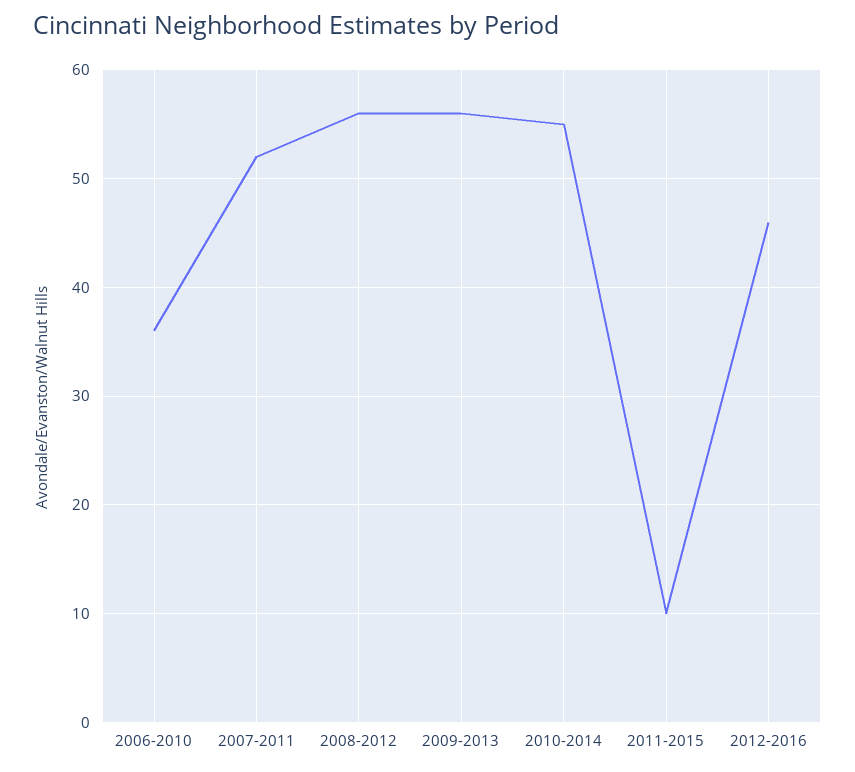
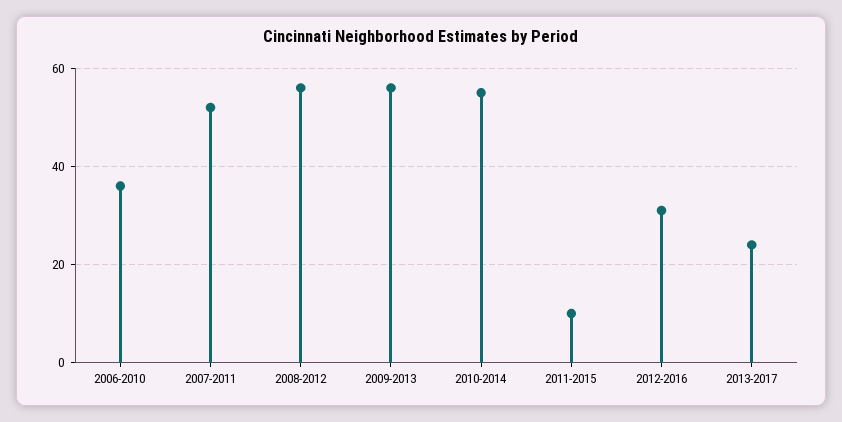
2012-2016: 46 -> 30
2013-2017: none -> 25

